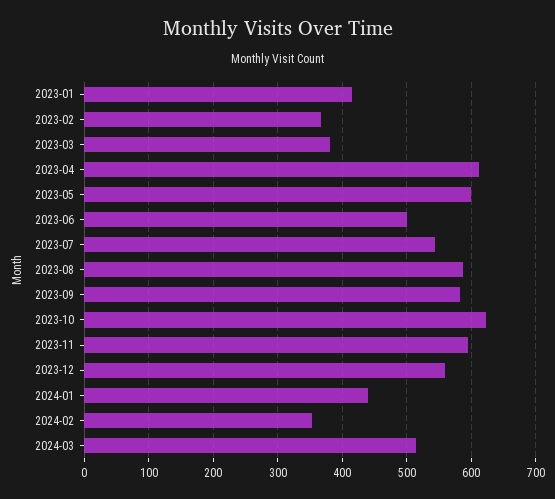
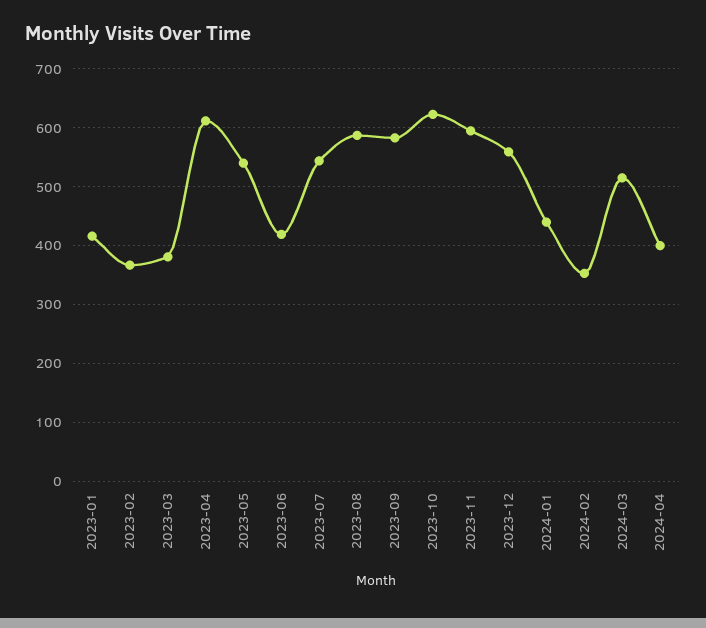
2023-05: 600 -> 540
2023-06: 500 -> 420
2024-04: none -> 400

